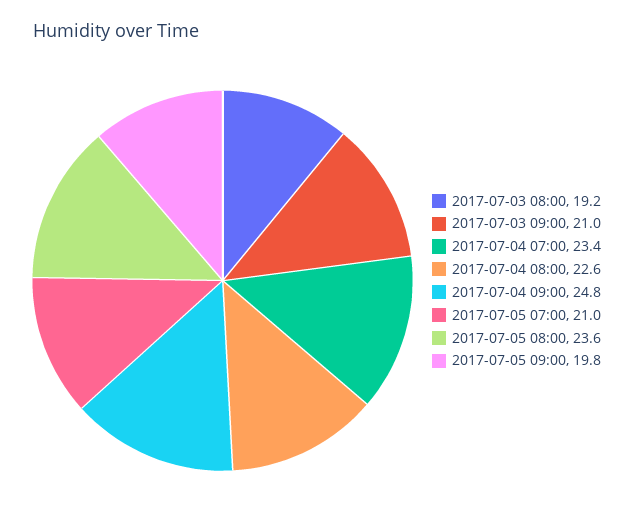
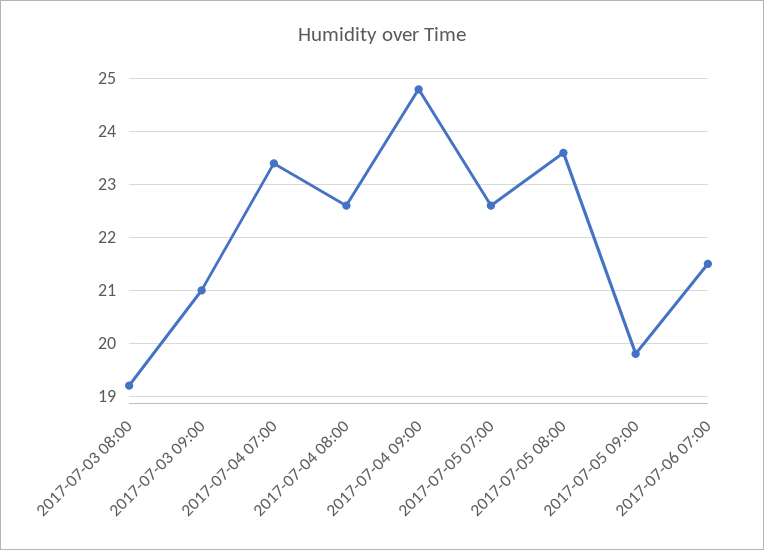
2017-07-05 07:00: 21 -> 22.5
2017-07-06 07:00: none -> 21.5

